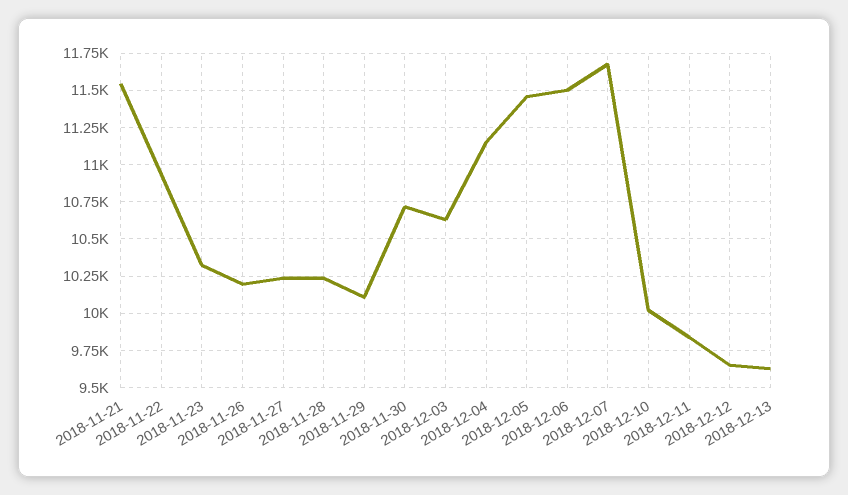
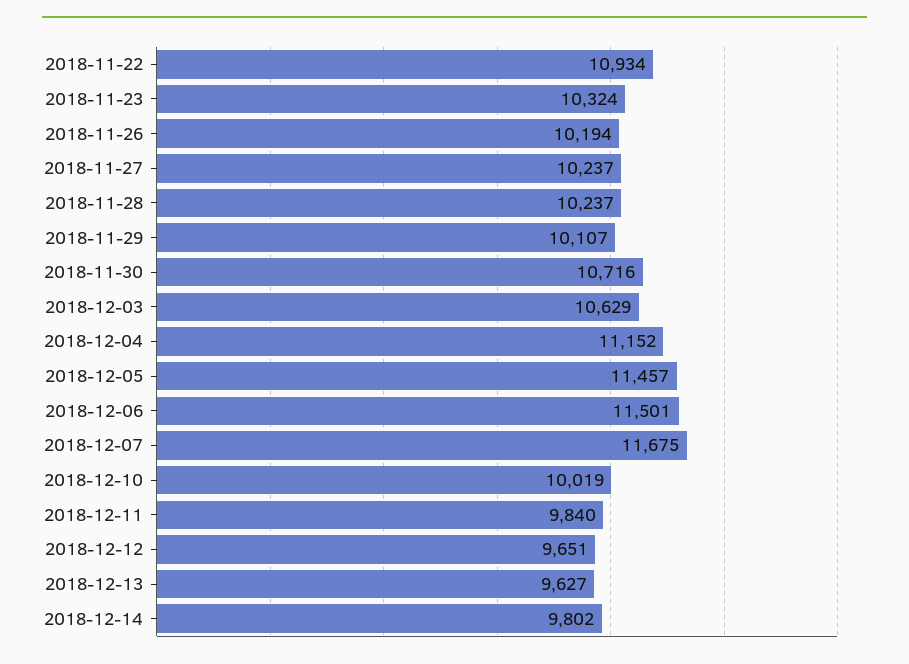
2018-11-21: 11550 -> none
2018-12-14: none -> 9802

